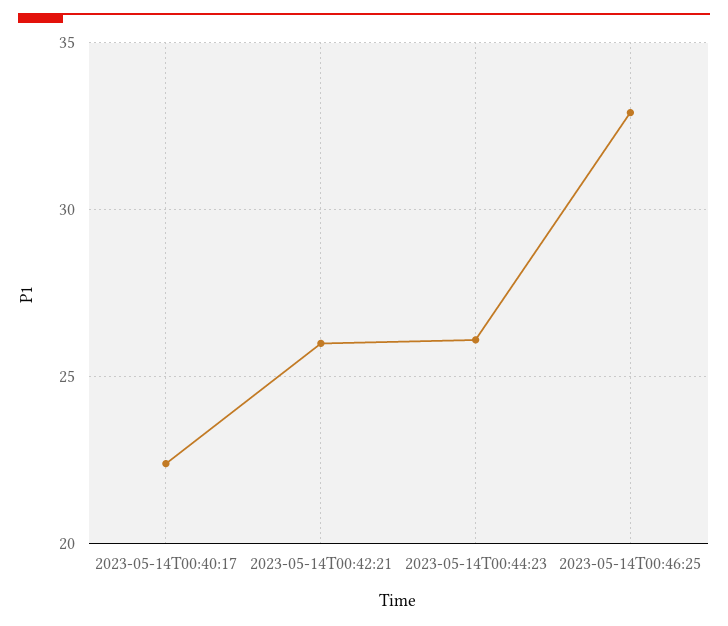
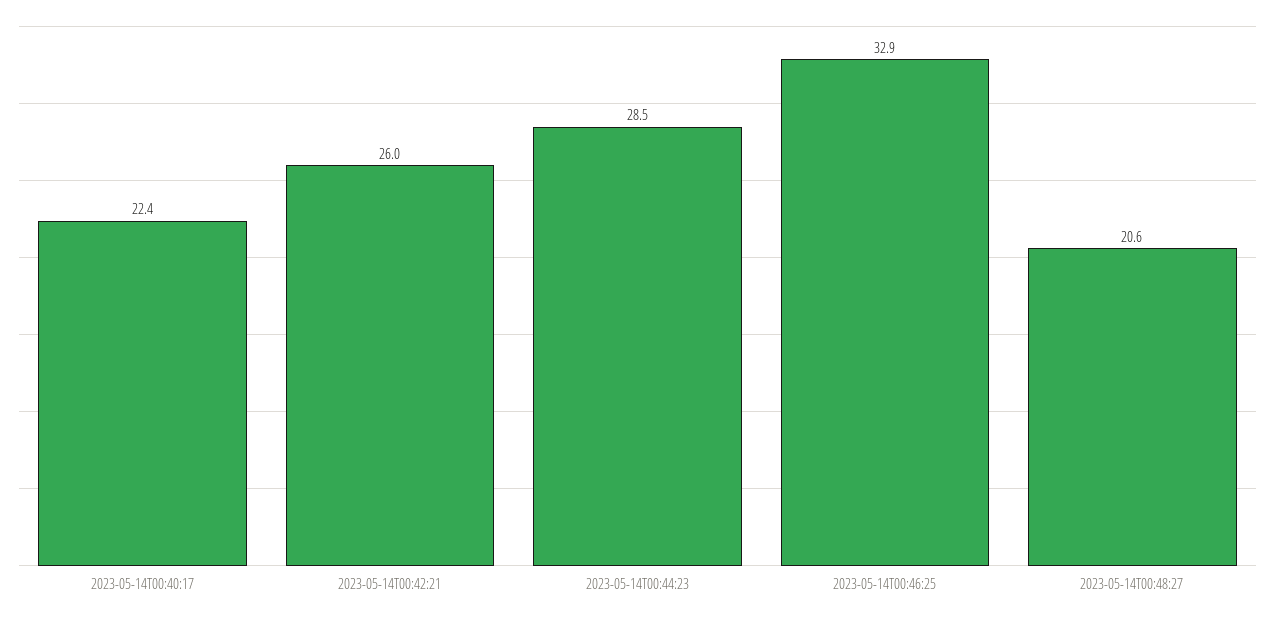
2023-05-14T00:44:23: 26 -> 28.5
2023-05-14T00:48:27: none -> 20.6

